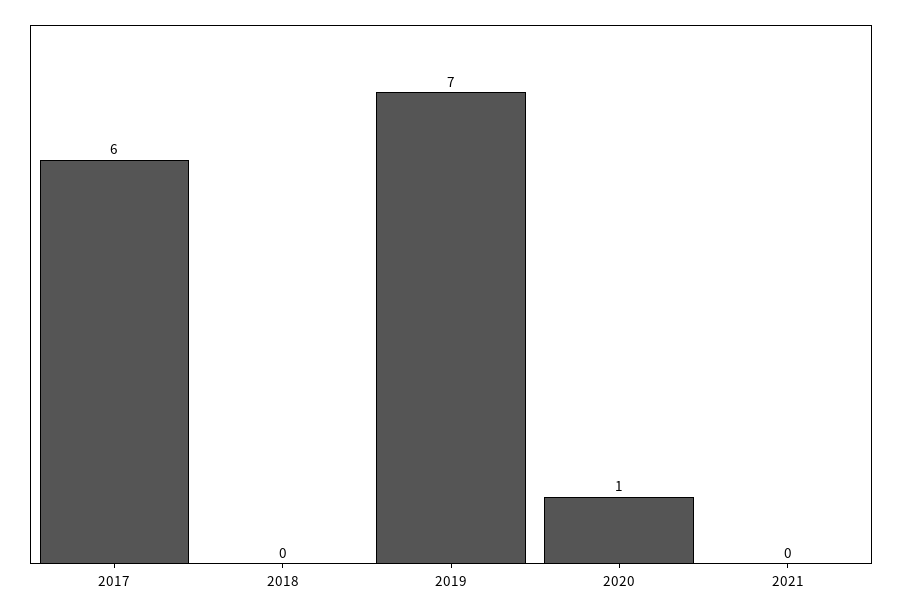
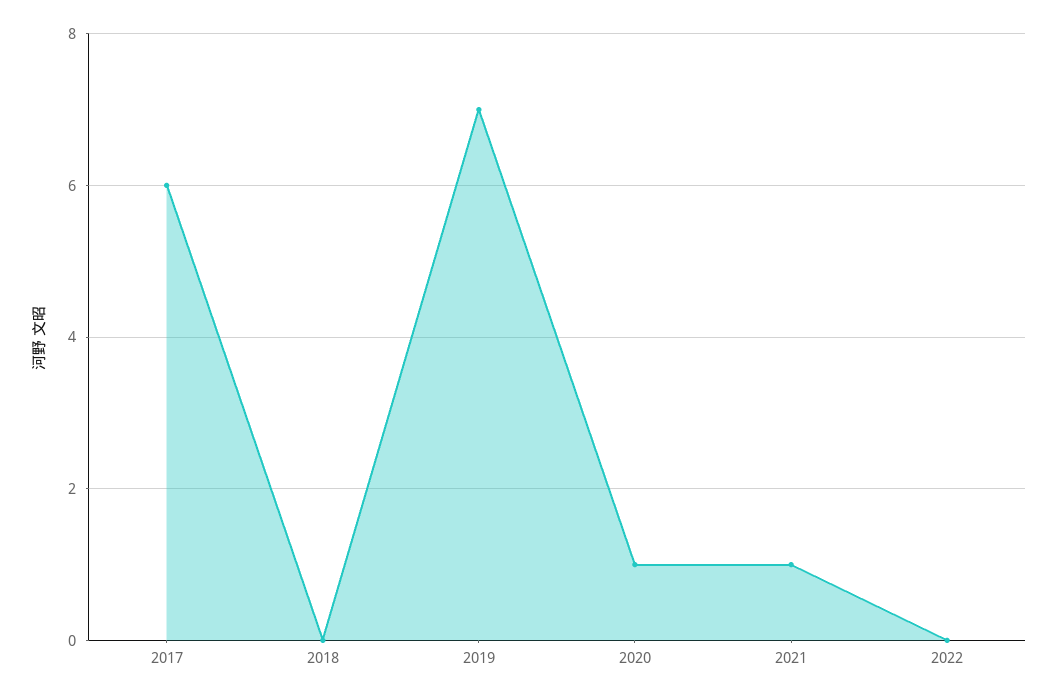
2021: 0 -> 1
2022: none -> 0

